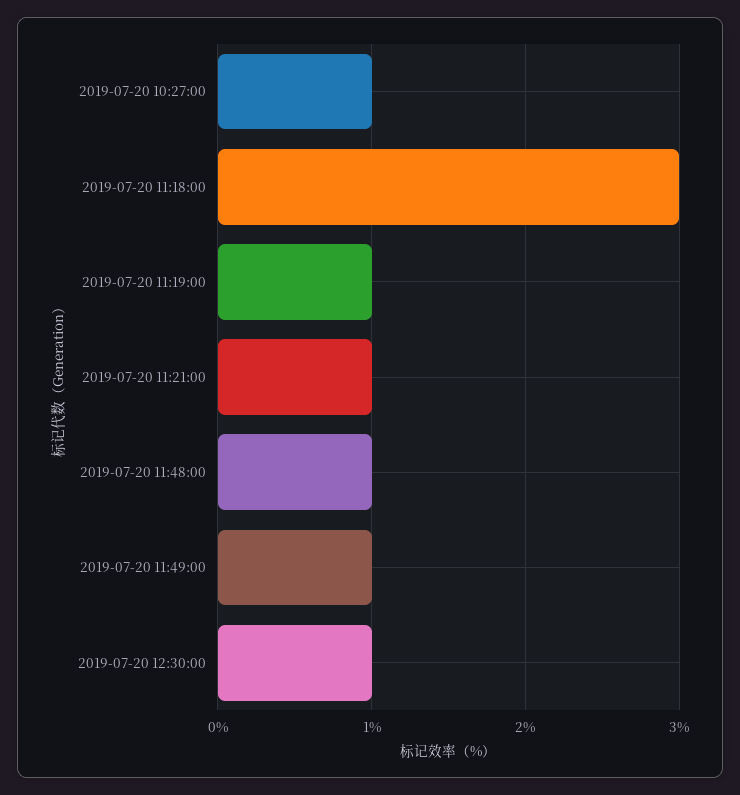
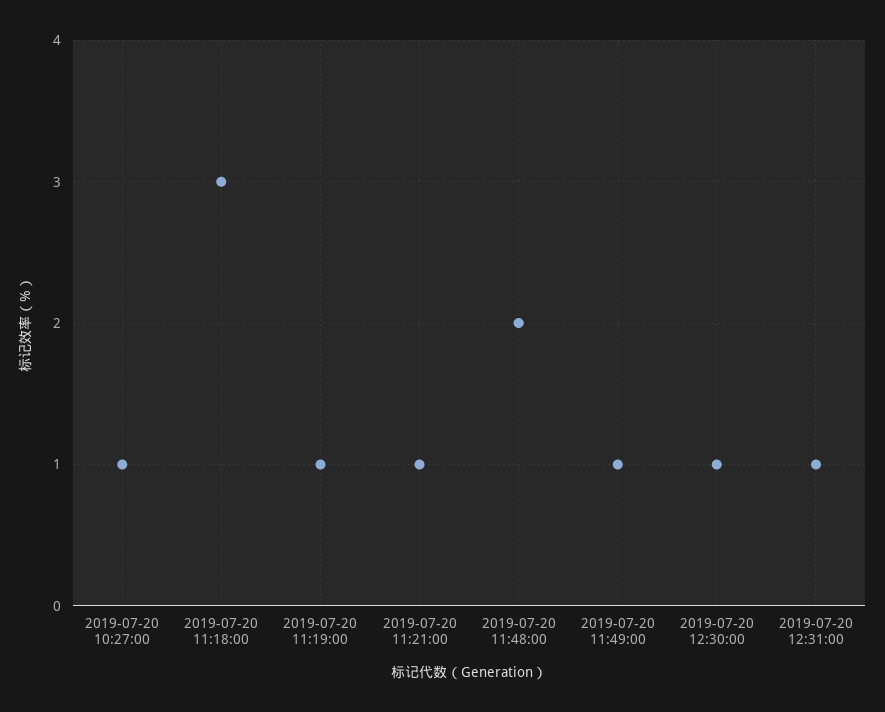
2019-07-20 11:48:00: 1 -> 2
2019-07-20 12:31:00: none -> 1

